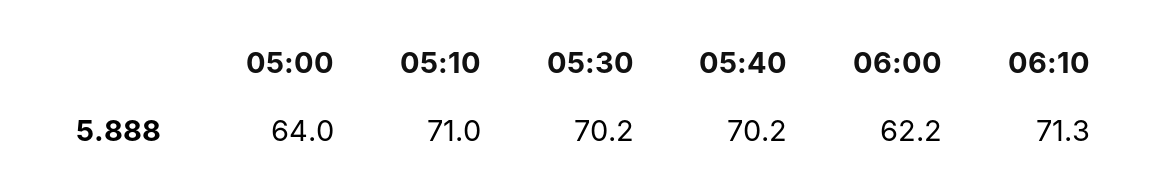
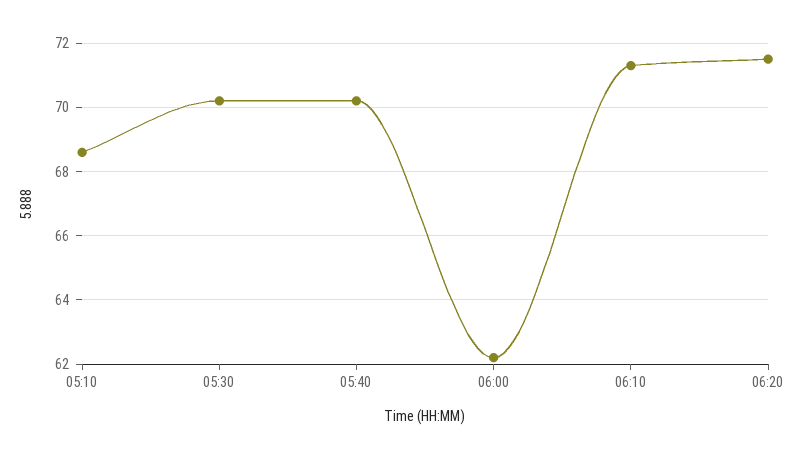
05:00: 64 -> none
05:10: 71 -> 68.5
06:20: none -> 71.5

